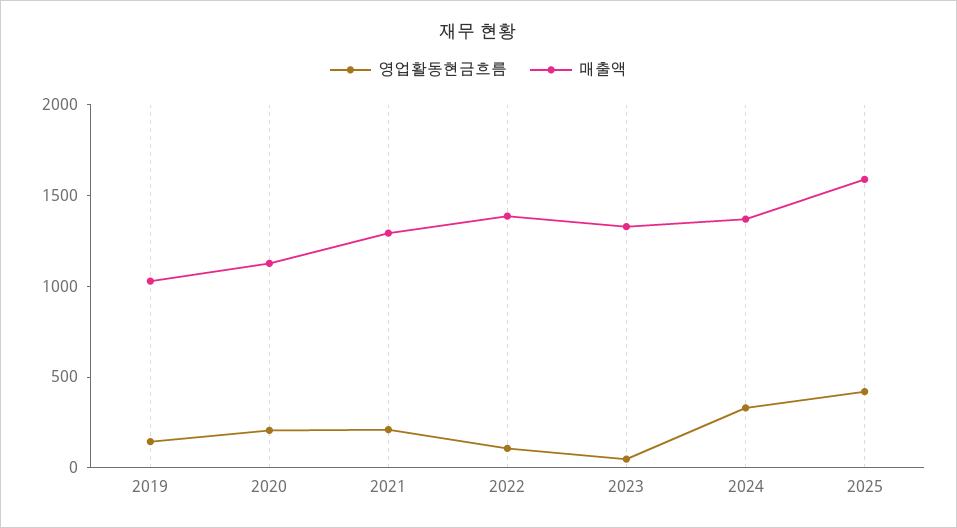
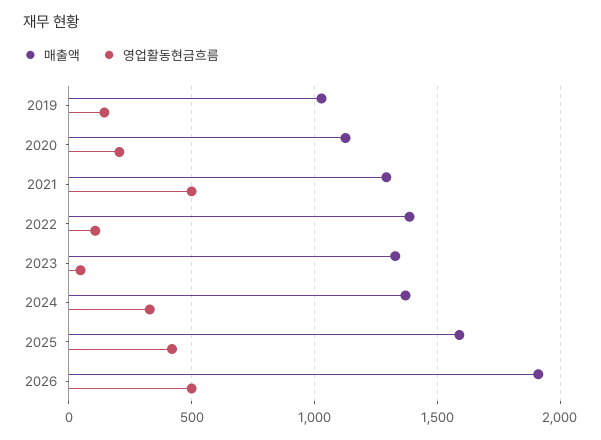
영업활동현금흐름, 2021: 200 -> 500
매출액, 2026: none -> 1900
영업활동현금흐름, 2026: none -> 500

